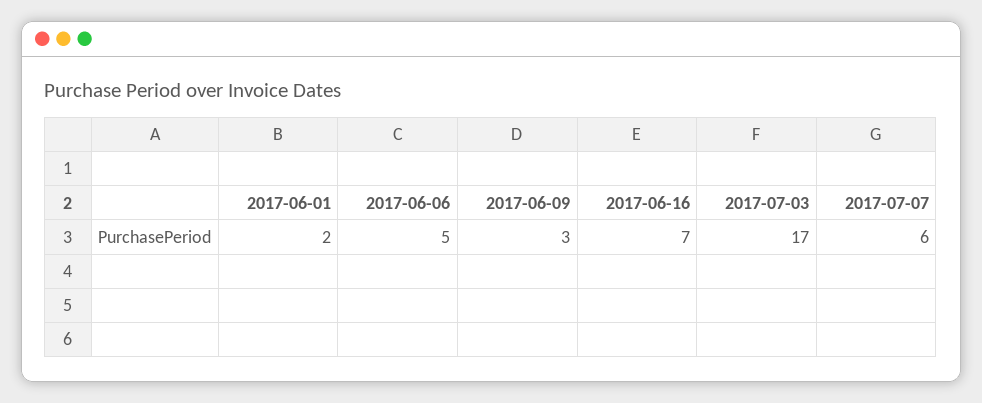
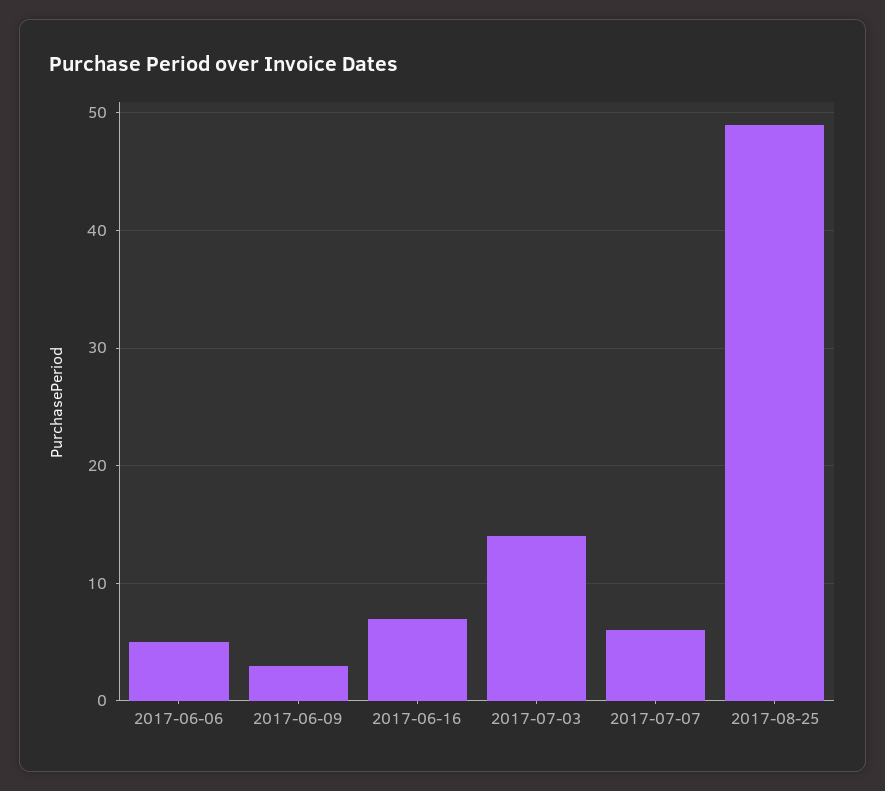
2017-06-01: 2 -> none
2017-07-03: 17 -> 14
2017-08-25: none -> 49

